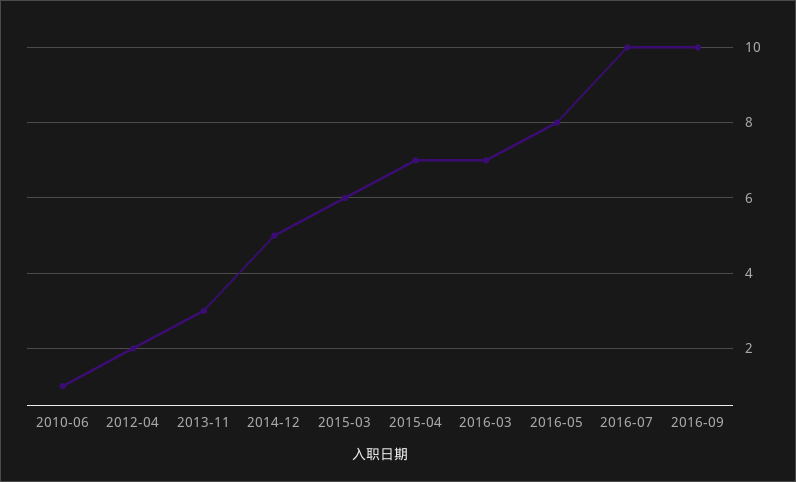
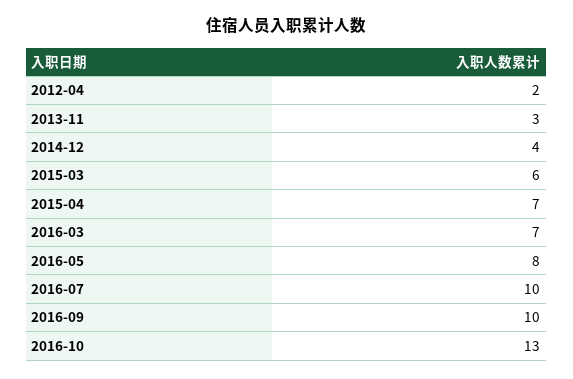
2010-06: 1 -> none
2014-12: 5 -> 4
2016-10: none -> 13

